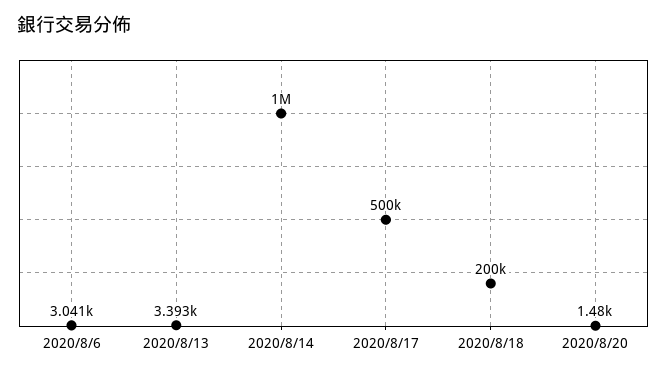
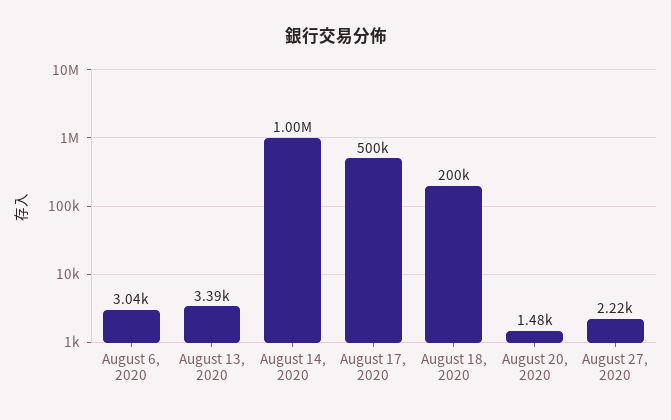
August 27, 2020: none -> 2220

